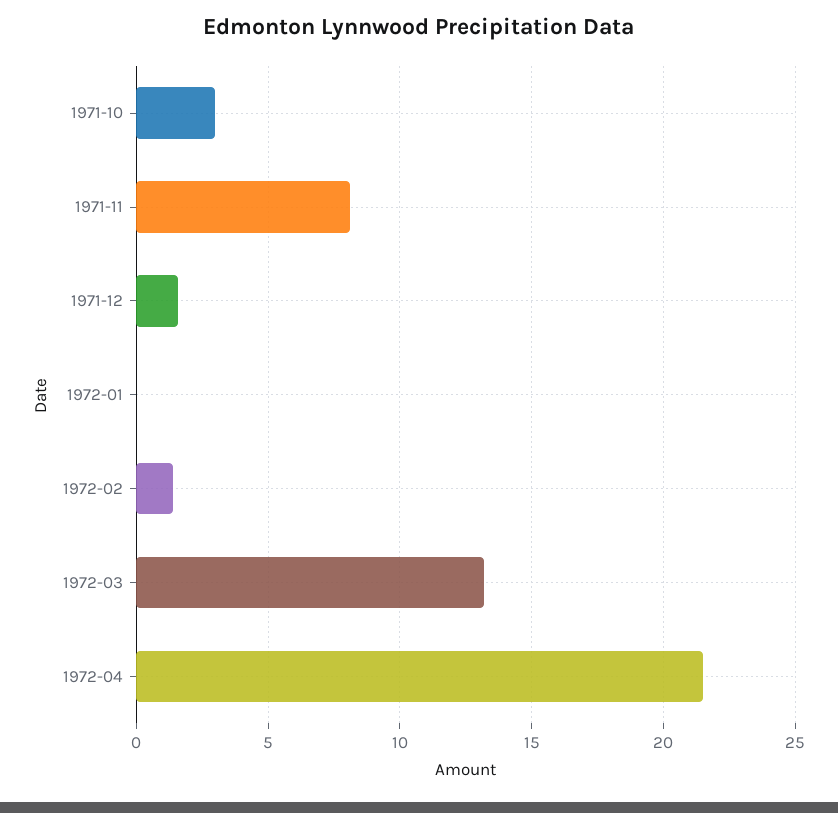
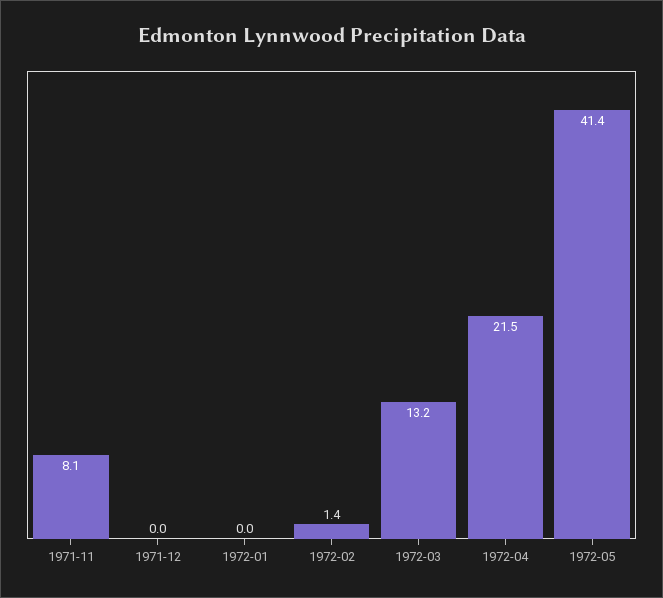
1971-10: 3 -> none
1971-12: 1.5 -> 0
1972-05: none -> 41.4

